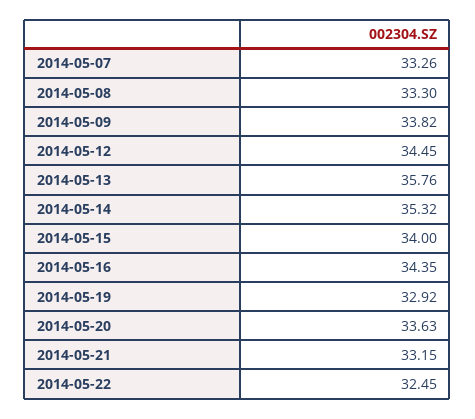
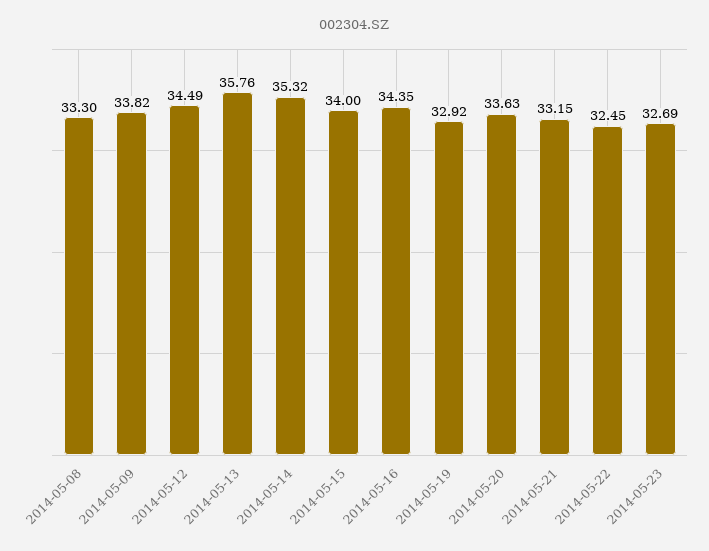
2014-05-07: 33.26 -> none
2014-05-12: 34.45 -> 34.49
2014-05-23: none -> 32.69

